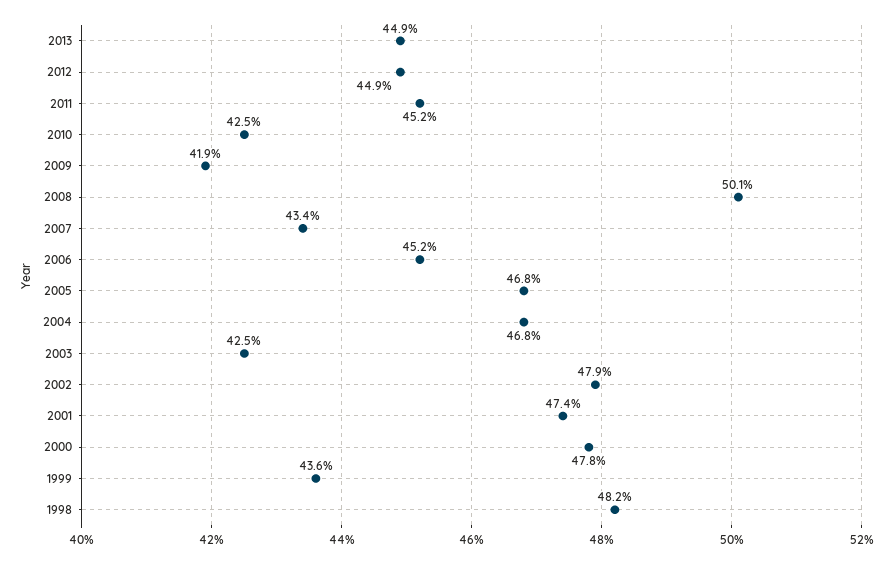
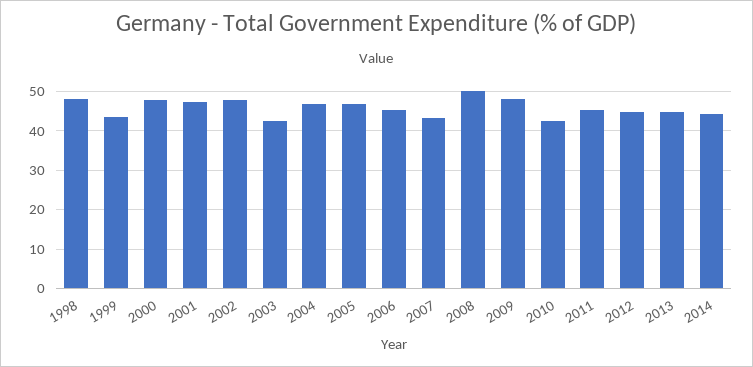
2009: 41.9 -> 48
2014: none -> 44

